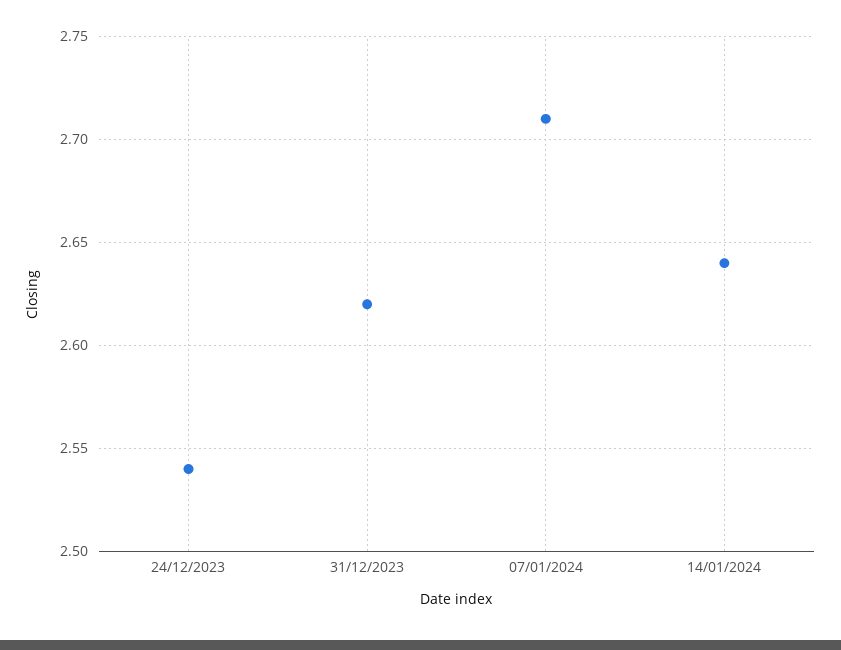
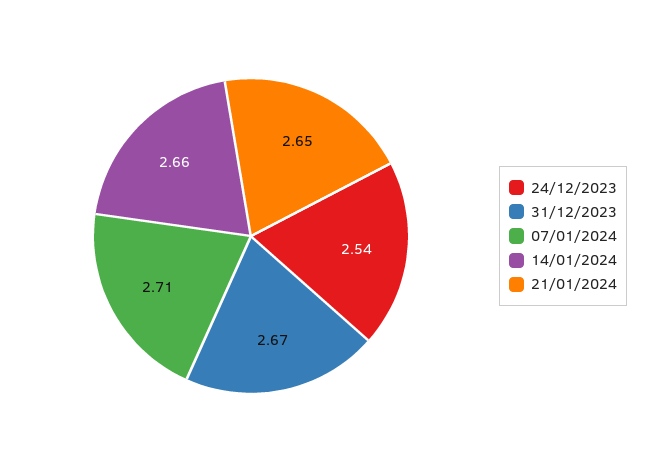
31/12/2023: 2.62 -> 2.67
14/01/2024: 2.64 -> 2.66
21/01/2024: none -> 2.65

